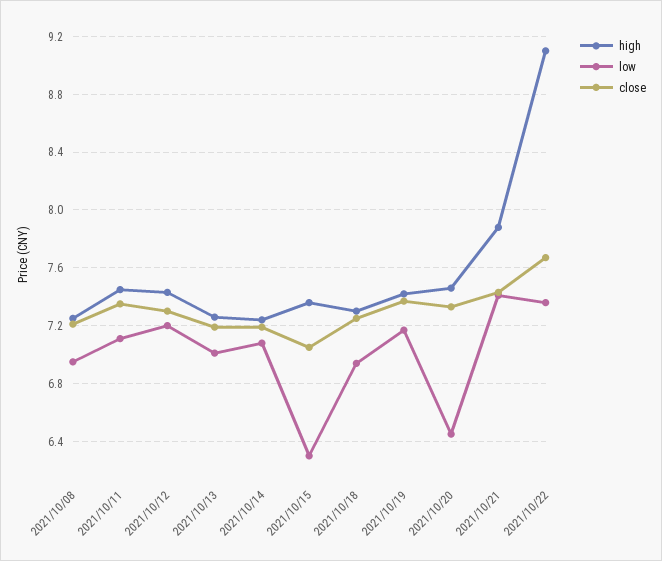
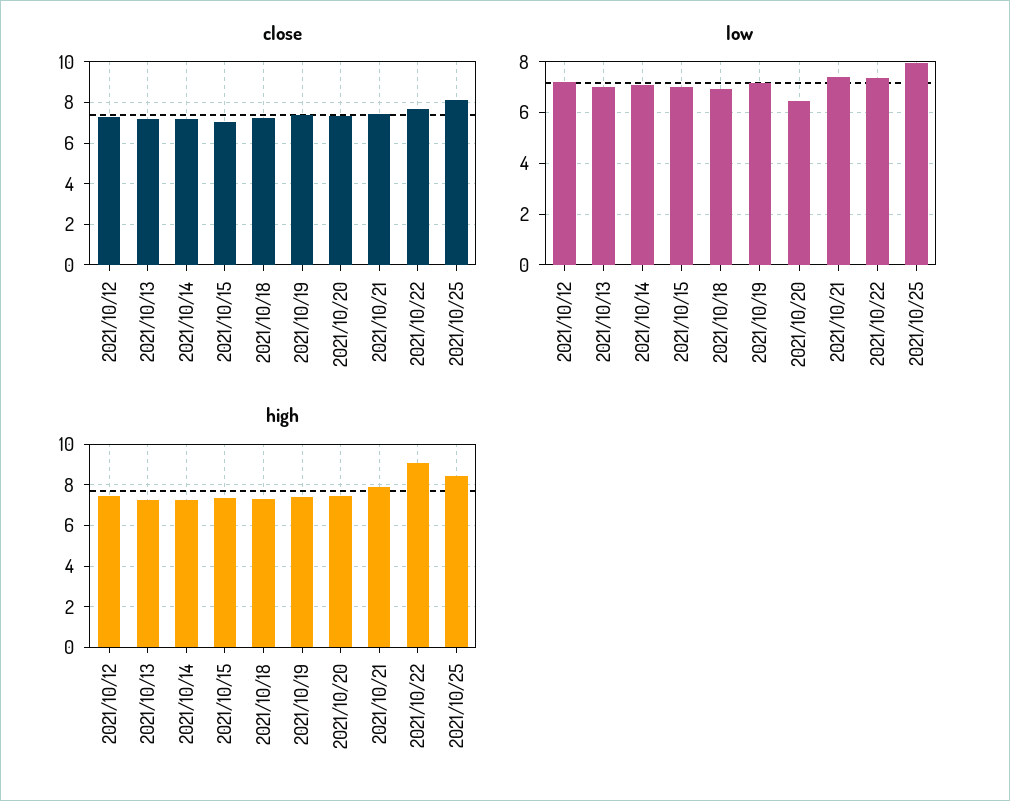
high, 2021/10/08: 7.25 -> none
low, 2021/10/08: 6.95 -> none
close, 2021/10/08: 7.2 -> none
high, 2021/10/11: 7.45 -> none
low, 2021/10/11: 7.1 -> none
close, 2021/10/11: 7.35 -> none
low, 2021/10/15: 6.3 -> 7
close, 2021/10/25: none -> 8
low, 2021/10/25: none -> 8
high, 2021/10/25: none -> 8.5

